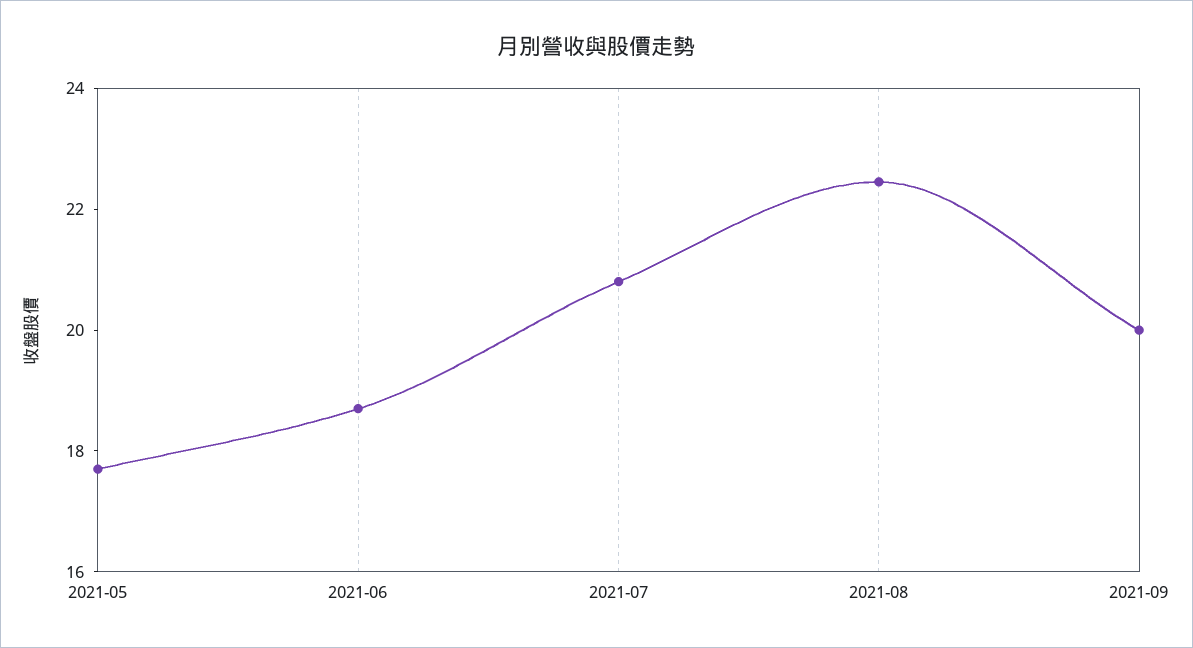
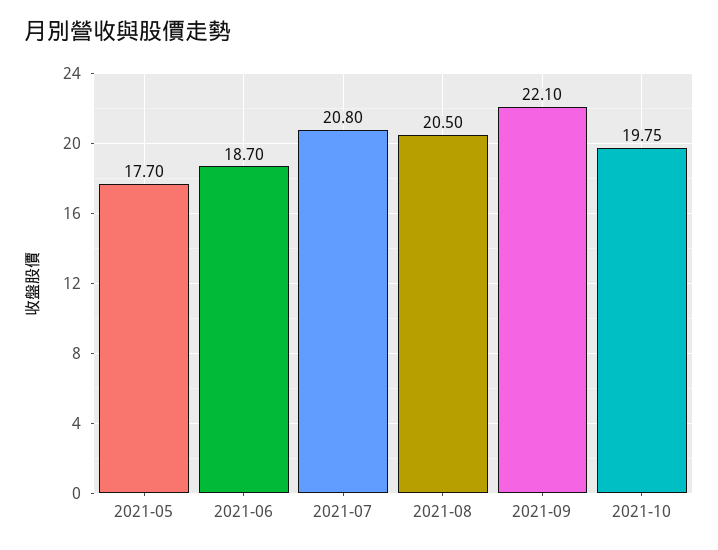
2021-08: 22.5 -> 20.5
2021-09: 20 -> 22.1
2021-10: none -> 19.75

